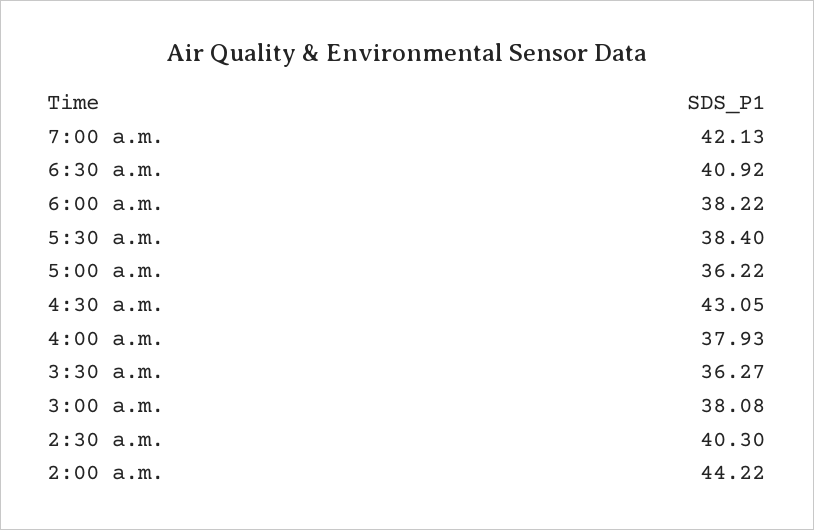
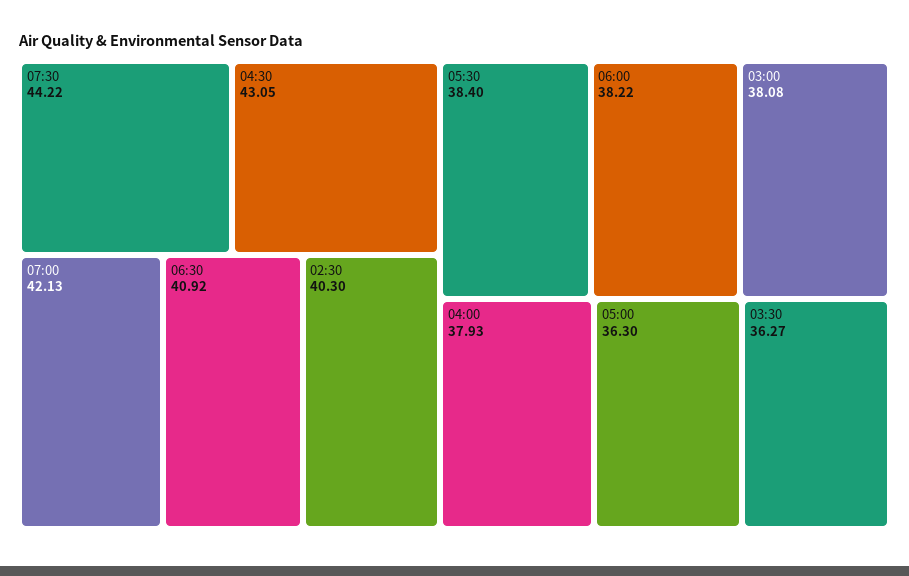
5:00 a.m.: 36.22 -> 36.3
2:00 a.m.: 44.22 -> none
07:30: none -> 44.22

